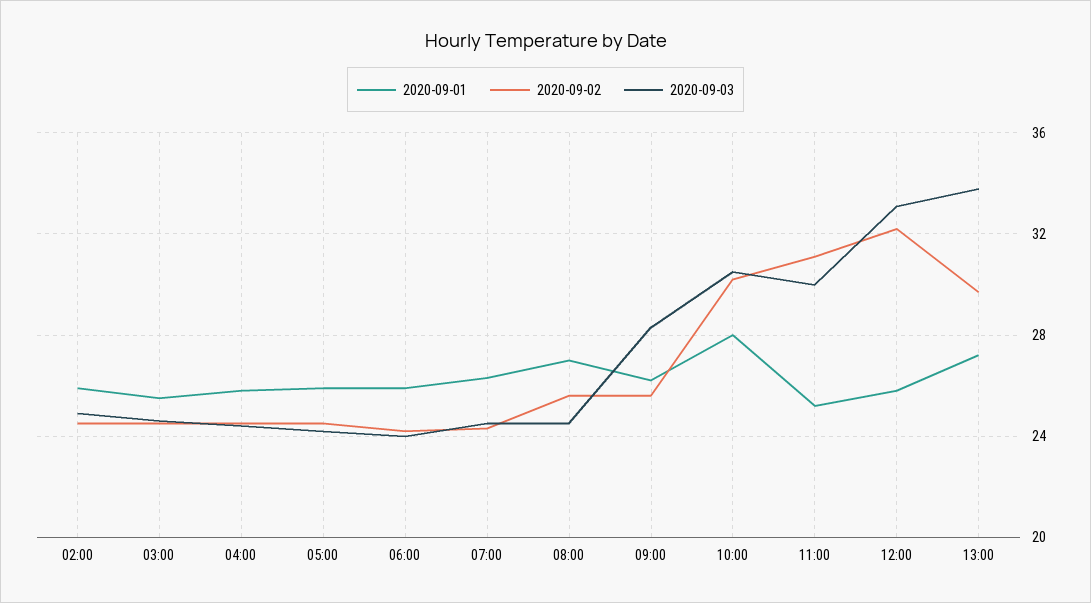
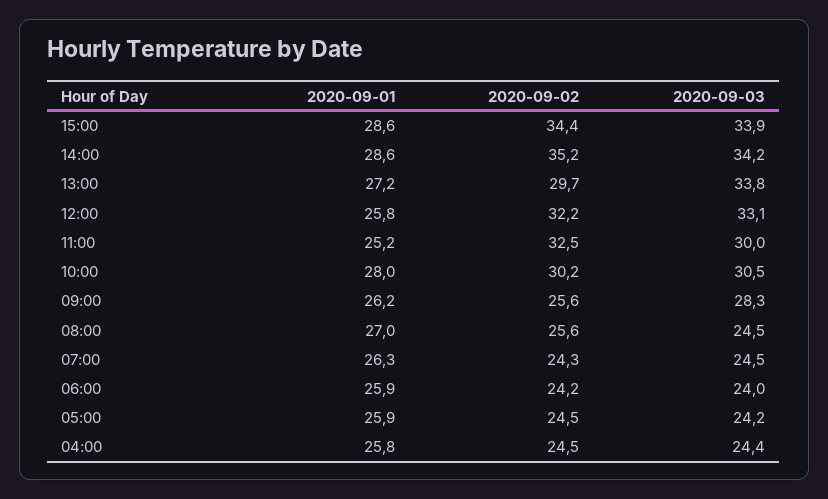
2020-09-01, 02:00: 26 -> none
2020-09-02, 02:00: 24.5 -> none
2020-09-03, 02:00: 25 -> none
2020-09-01, 03:00: 25.5 -> none
2020-09-02, 03:00: 24.5 -> none
2020-09-03, 03:00: 24.5 -> none
2020-09-02, 11:00: 31 -> 32.5
2020-09-01, 15:00: none -> 28.6
2020-09-02, 15:00: none -> 34.4
2020-09-03, 15:00: none -> 33.9
2020-09-01, 14:00: none -> 28.6
2020-09-02, 14:00: none -> 35.2
2020-09-03, 14:00: none -> 34.2

